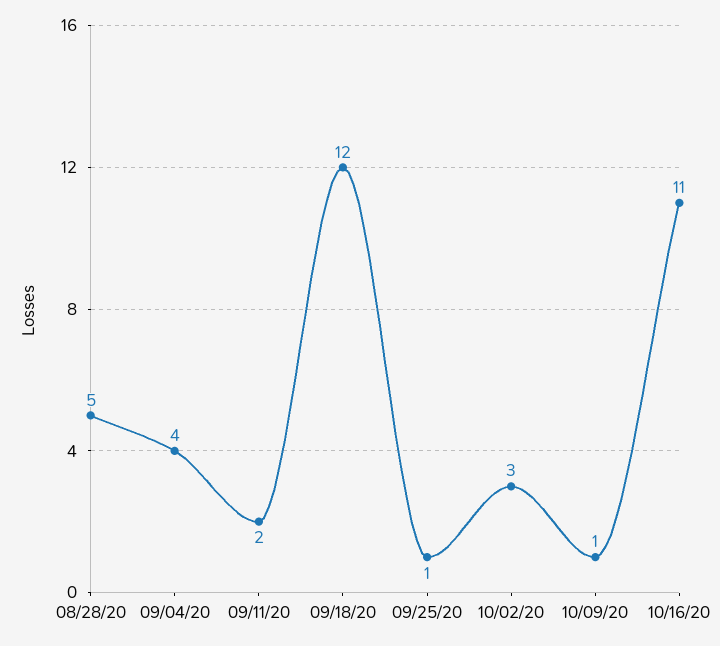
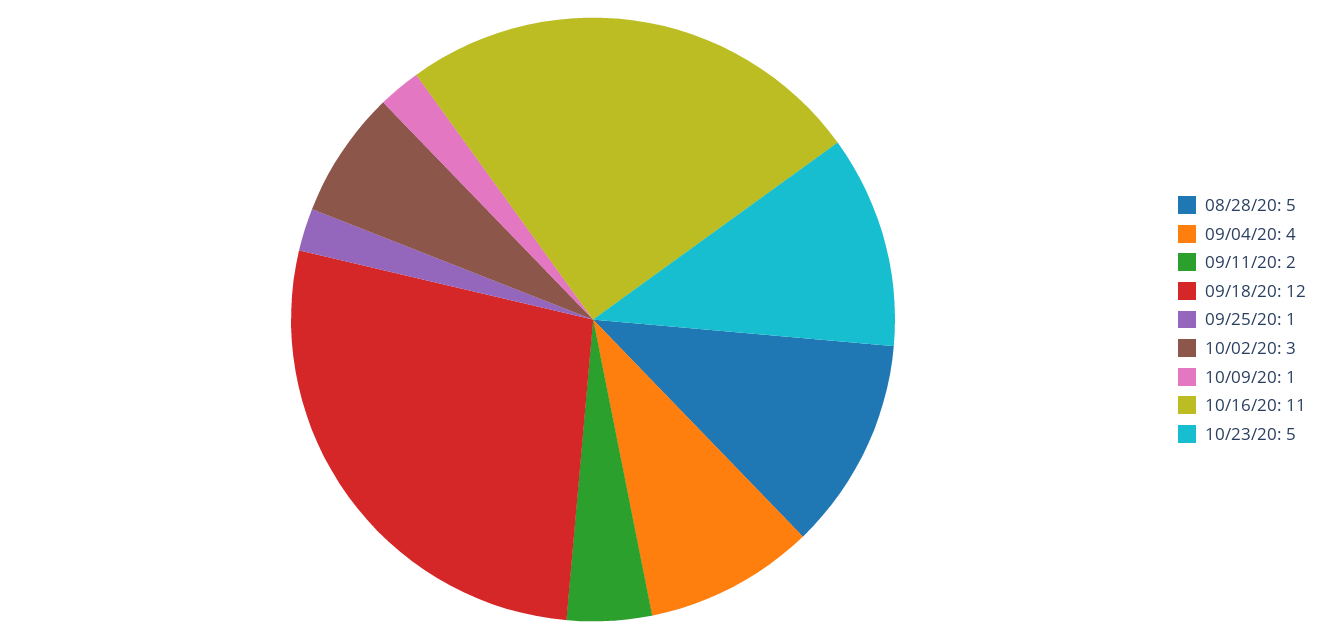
10/23/20: none -> 5

